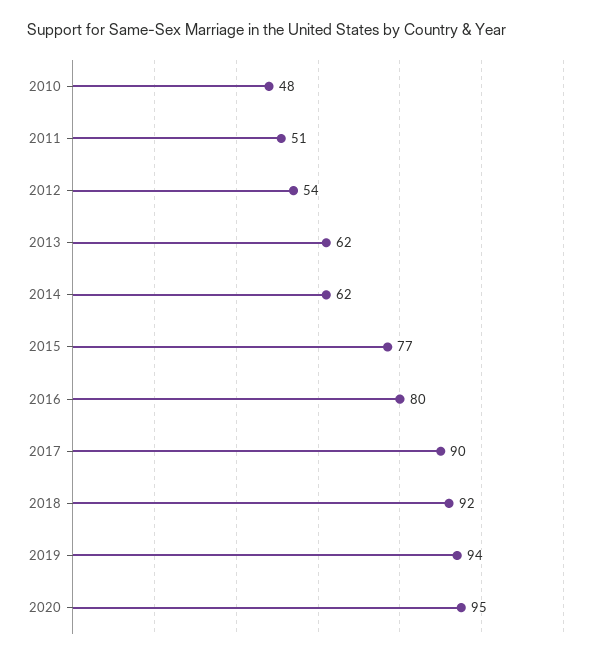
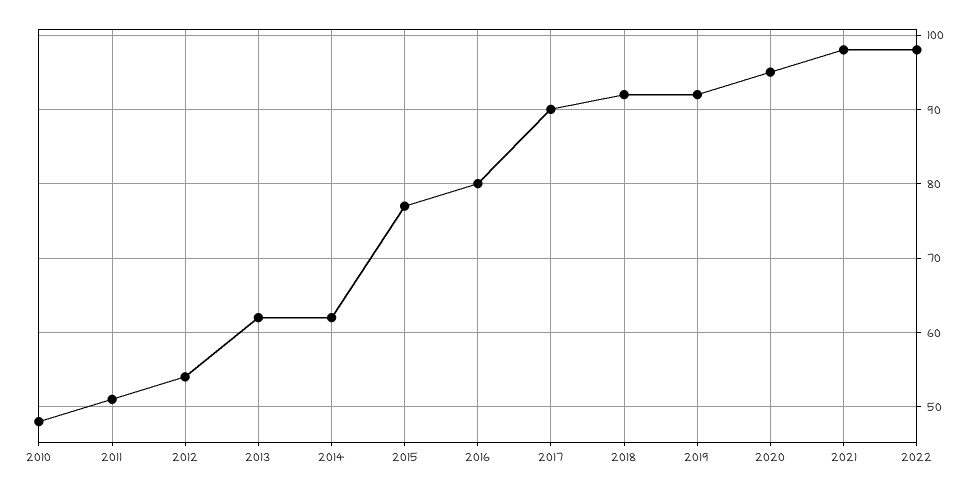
2019: 94 -> 92
2021: none -> 98
2022: none -> 98

